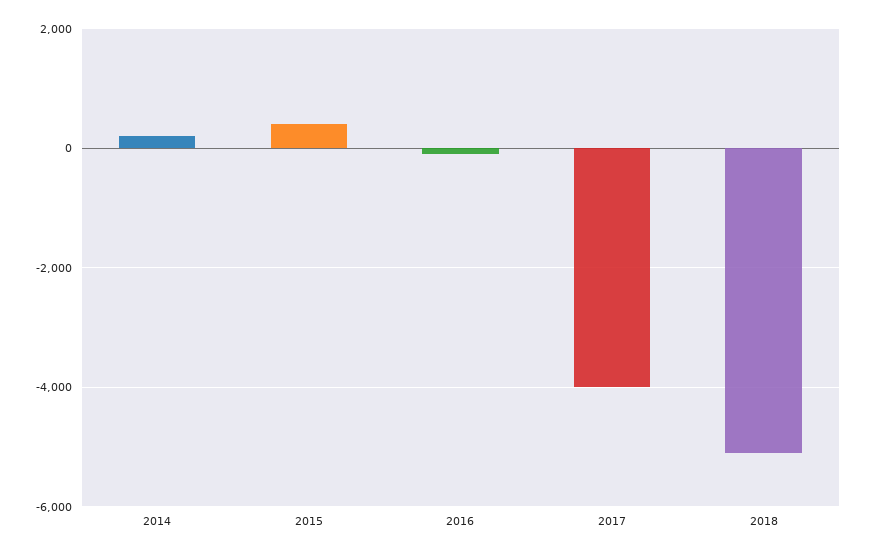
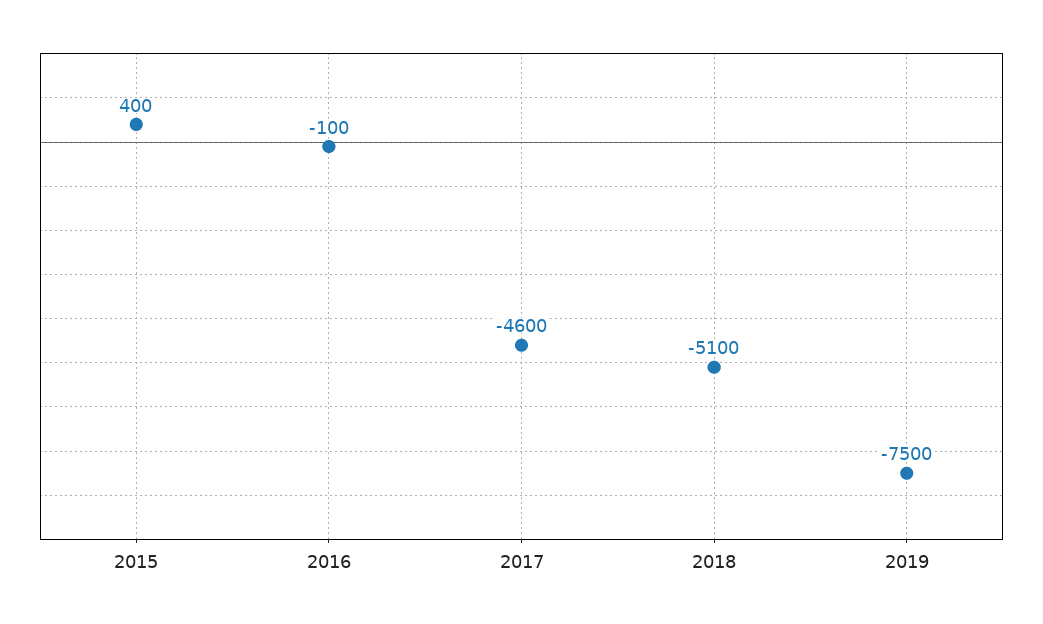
2014: 200 -> none
2017: -4000 -> -4600
2019: none -> -7500

